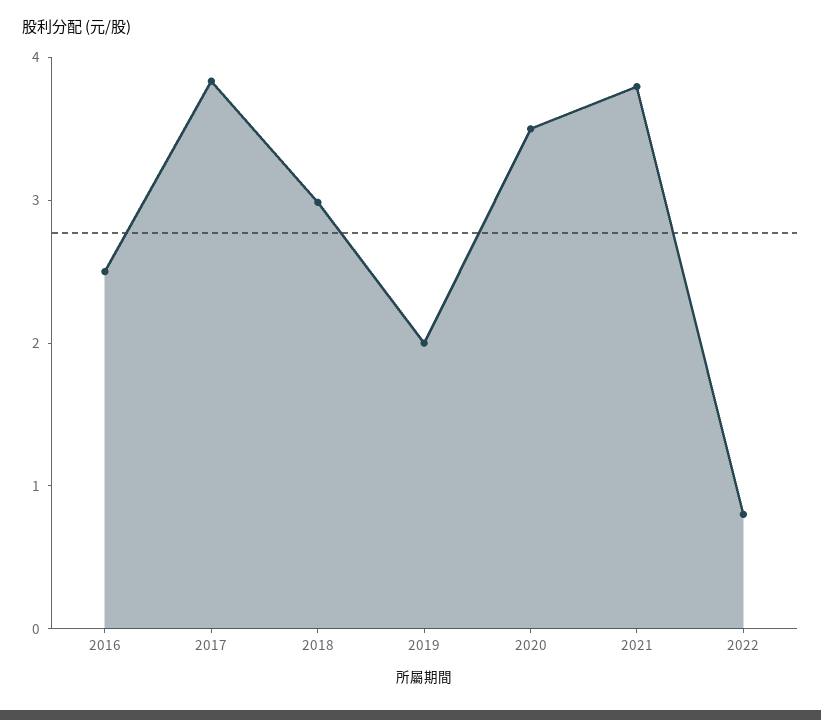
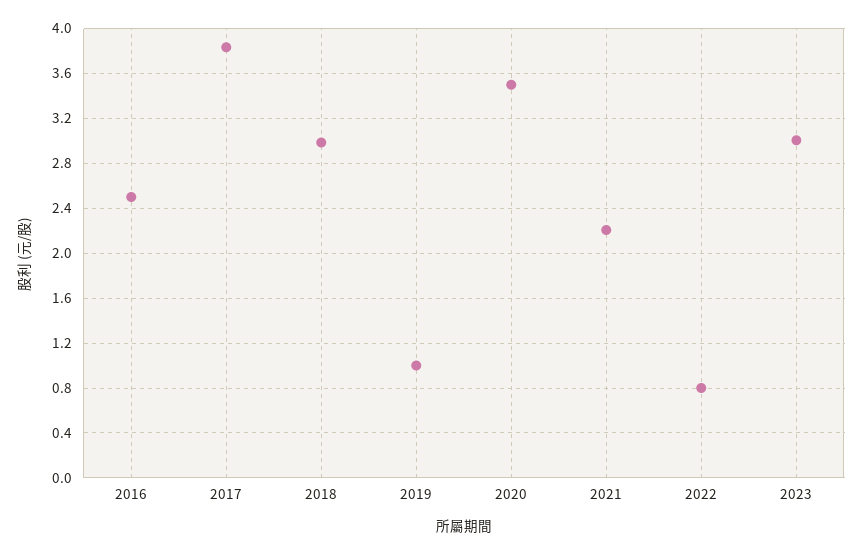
2019: 2 -> 1
2021: 3.8 -> 2.2
2023: none -> 3

